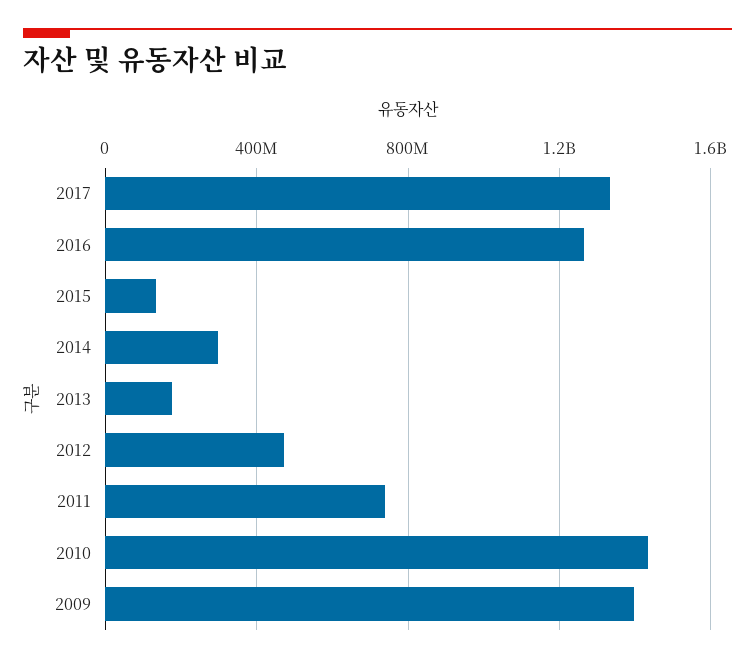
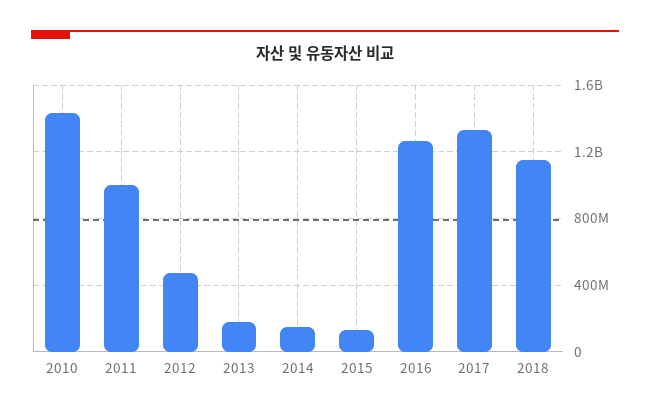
2014: 300000000 -> 150000000
2011: 750000000 -> 1000000000
2009: 1400000000 -> none
2018: none -> 1150000000

